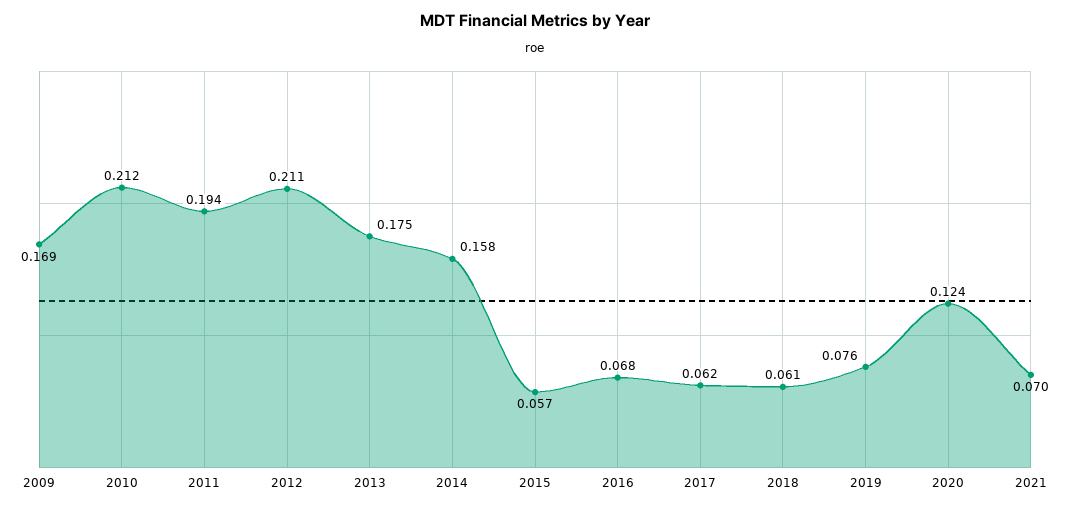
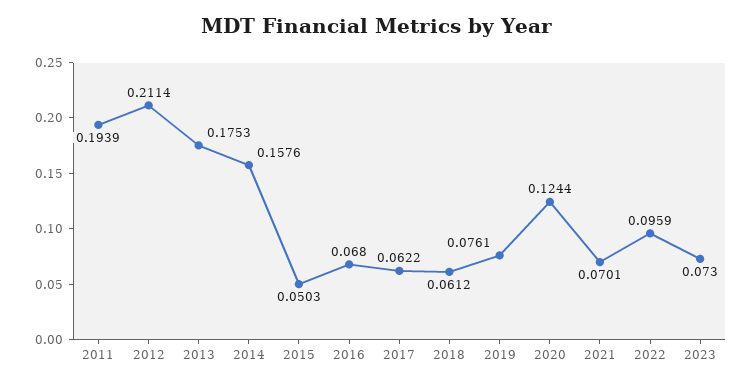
2009: 0.169 -> none
2010: 0.212 -> none
2015: 0.057 -> 0.0503
2022: none -> 0.0959
2023: none -> 0.073

